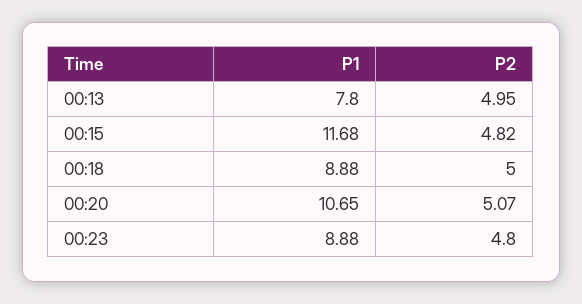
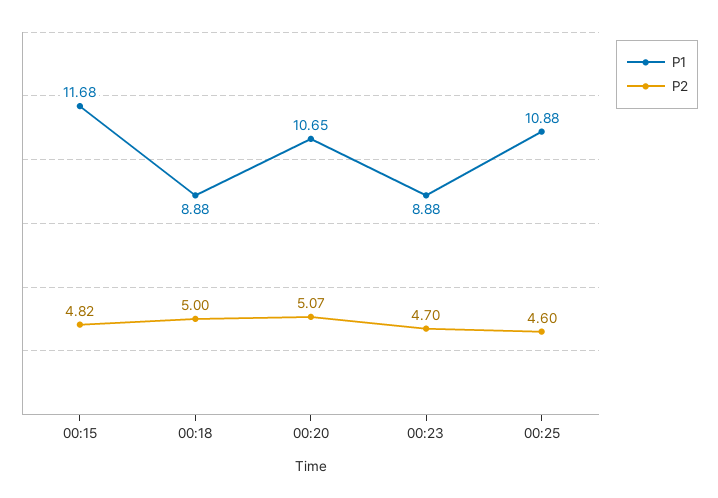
P1, 00:13: 7.8 -> none
P2, 00:13: 4.95 -> none
P2, 00:23: 4.8 -> 4.7
P1, 00:25: none -> 10.88
P2, 00:25: none -> 4.6

